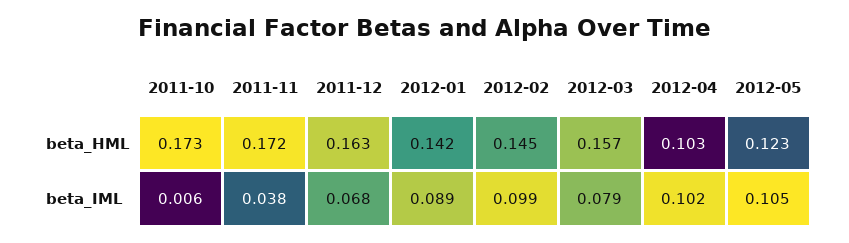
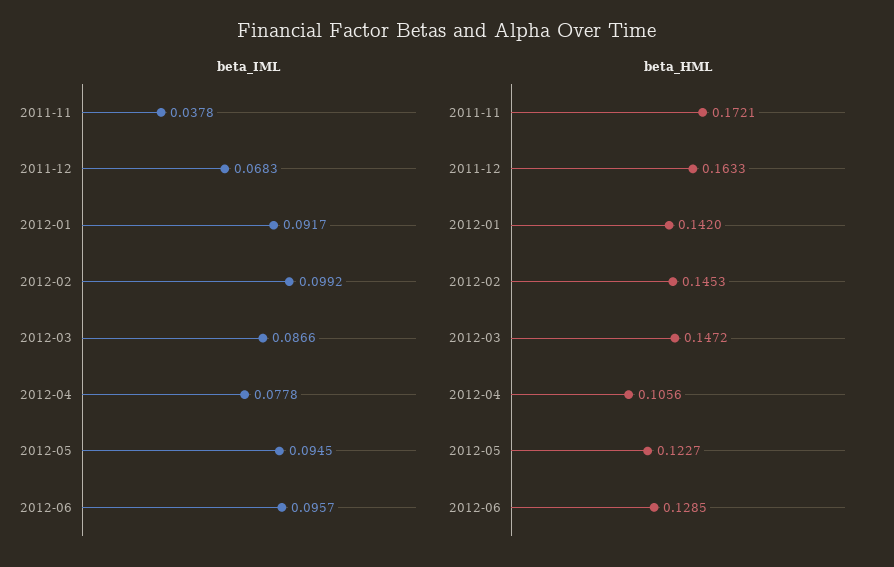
beta_HML, 2011-10: 0.173 -> none
beta_HML, 2012-03: 0.157 -> 0.1472
beta_HML, 2012-04: 0.103 -> 0.1056
beta_IML, 2011-10: 0.006 -> none
beta_IML, 2012-01: 0.089 -> 0.0917
beta_IML, 2012-03: 0.079 -> 0.0866
beta_IML, 2012-04: 0.102 -> 0.0778
beta_IML, 2012-05: 0.105 -> 0.0945
beta_IML, 2012-06: none -> 0.0957
beta_HML, 2012-06: none -> 0.1285

